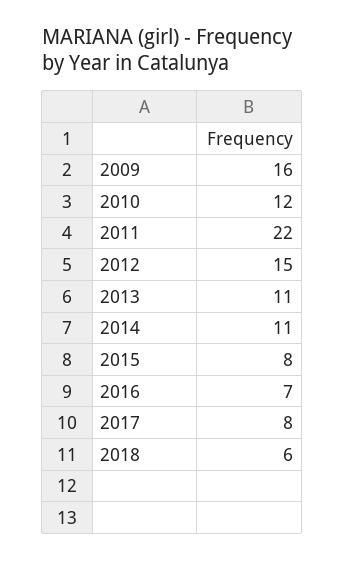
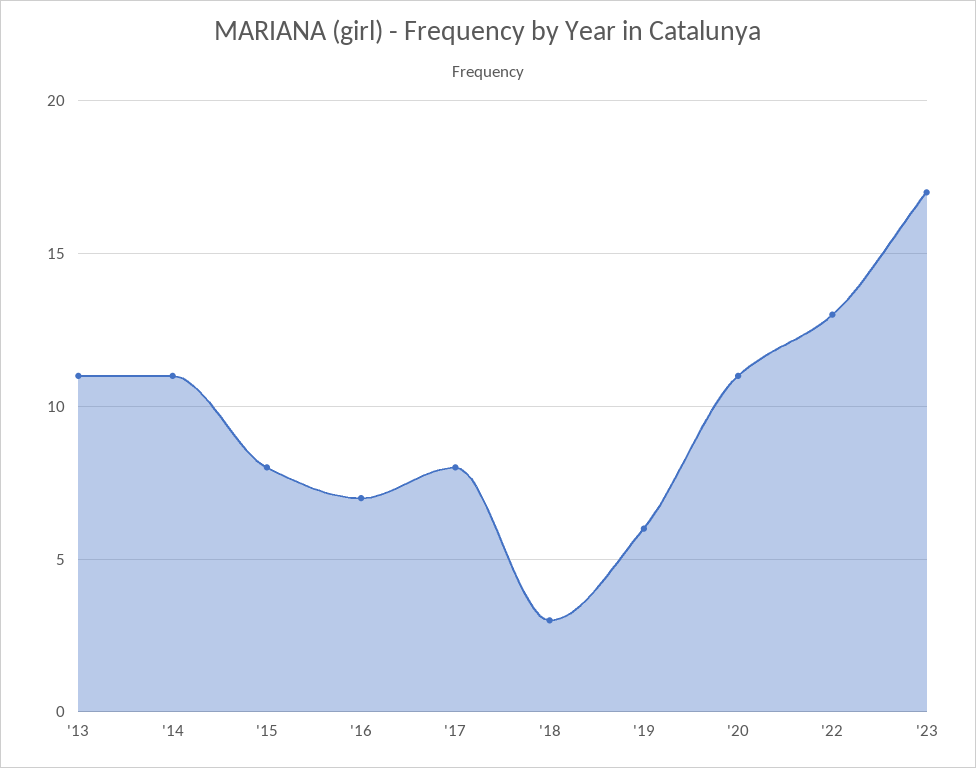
2009: 16 -> none
2010: 12 -> none
2011: 22 -> none
2012: 15 -> none
2018: 6 -> 3
'19: none -> 6
'20: none -> 11
'22: none -> 13
'23: none -> 17

